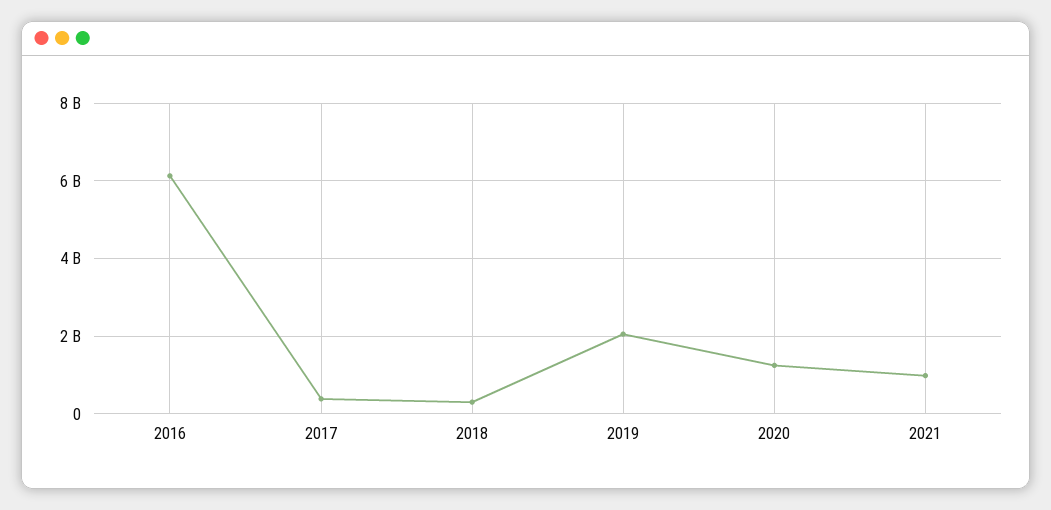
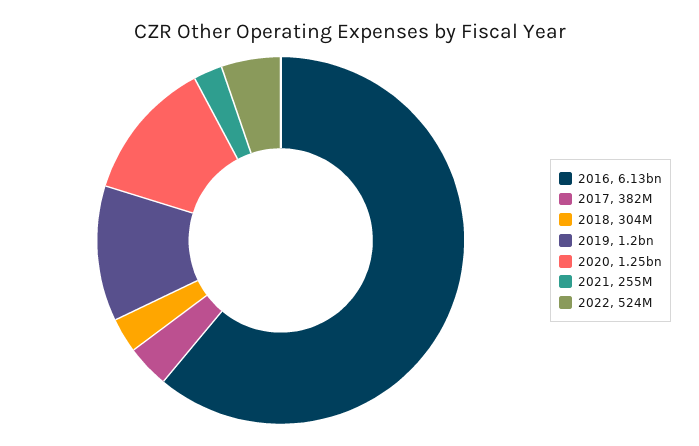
2019: 2000000000 -> 1200000000
2021: 1000000000 -> 255000000
2022: none -> 524000000

